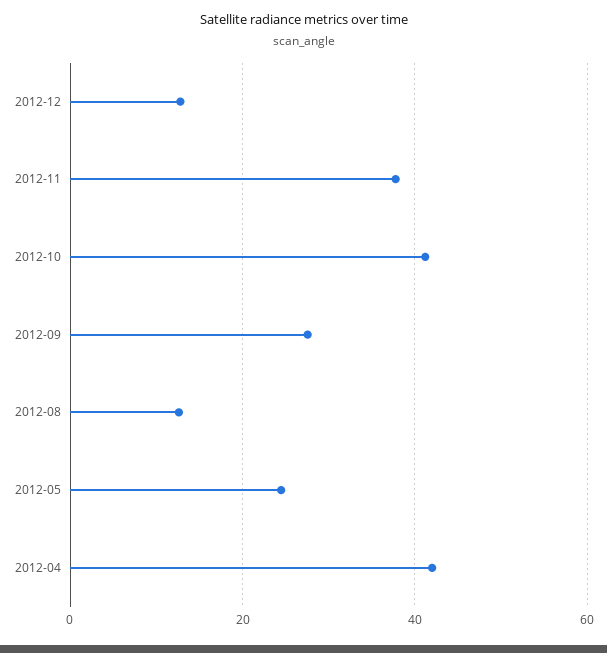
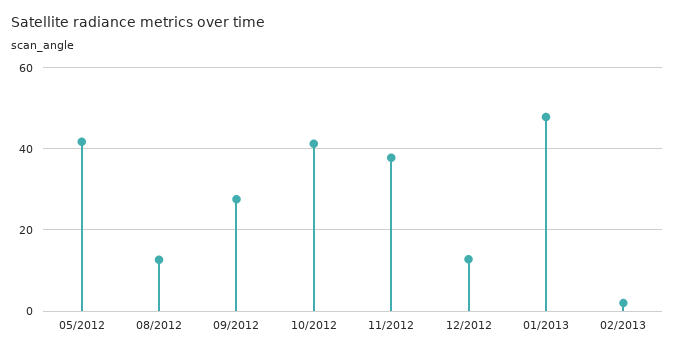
2012-05: 24 -> 42
2012-04: 42 -> none
01/2013: none -> 48
02/2013: none -> 2

